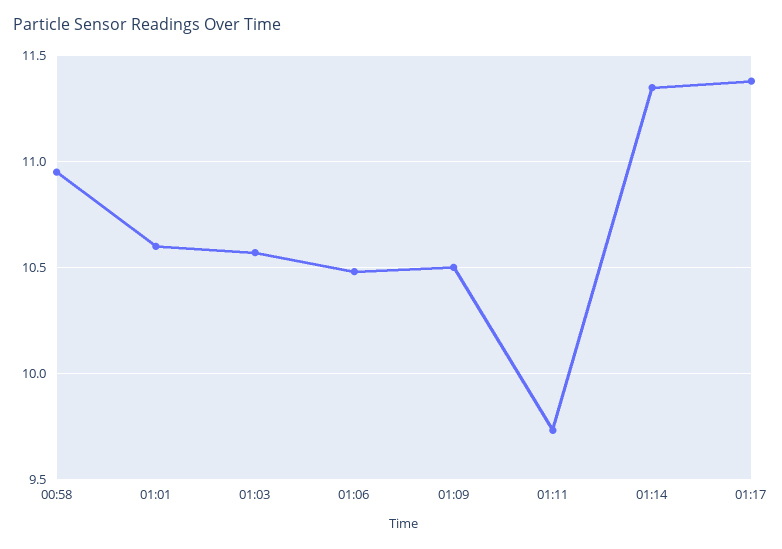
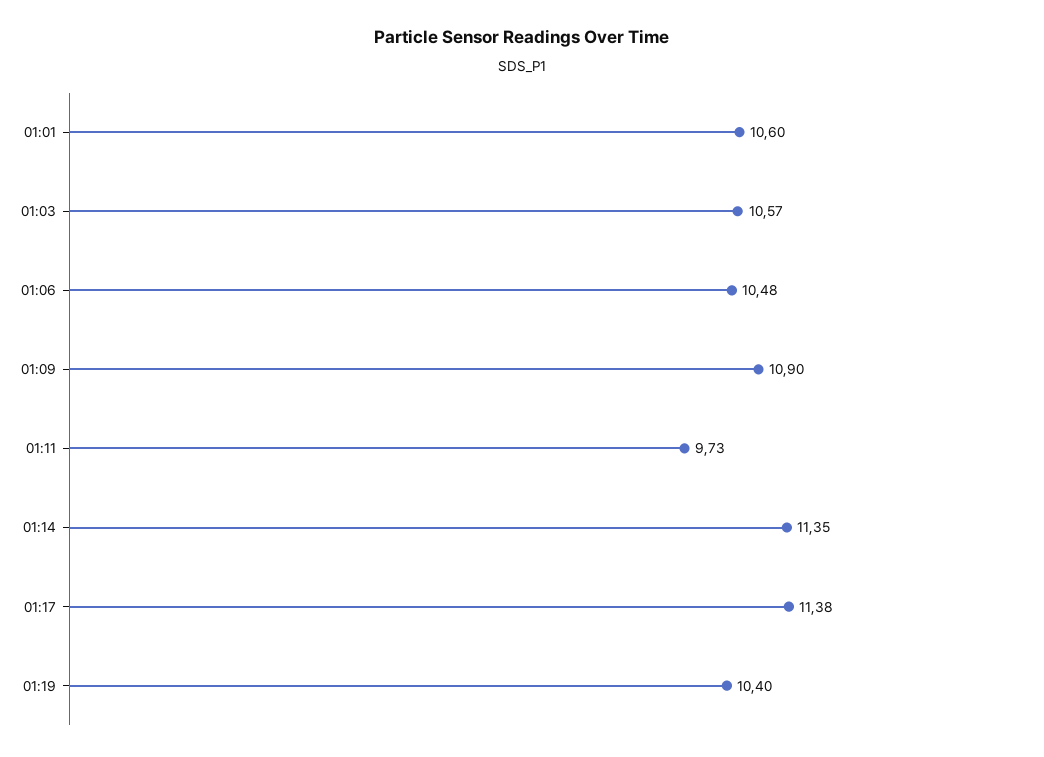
00:58: 10.95 -> none
01:09: 10.5 -> 10.9
01:19: none -> 10.4

